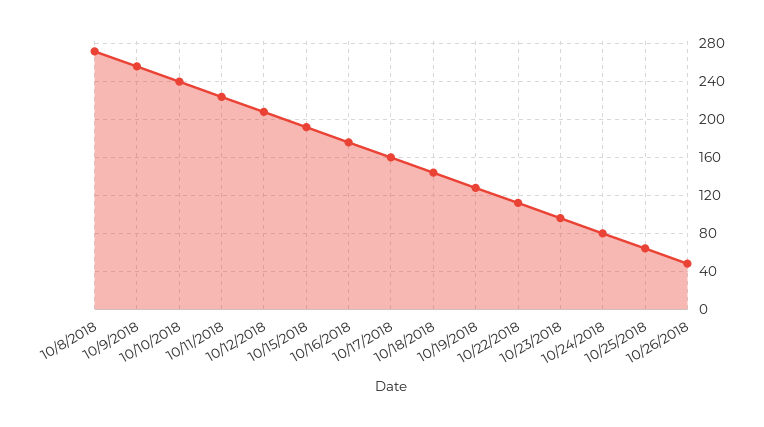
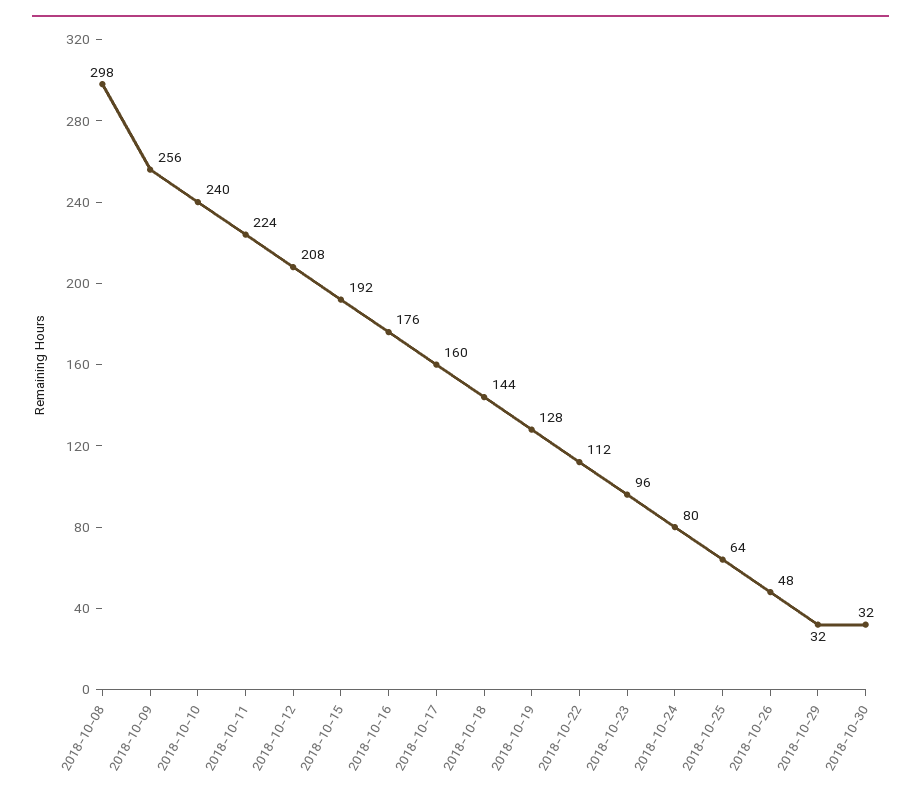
10/8/2018: 270 -> 298
2018-10-29: none -> 32
2018-10-30: none -> 32

